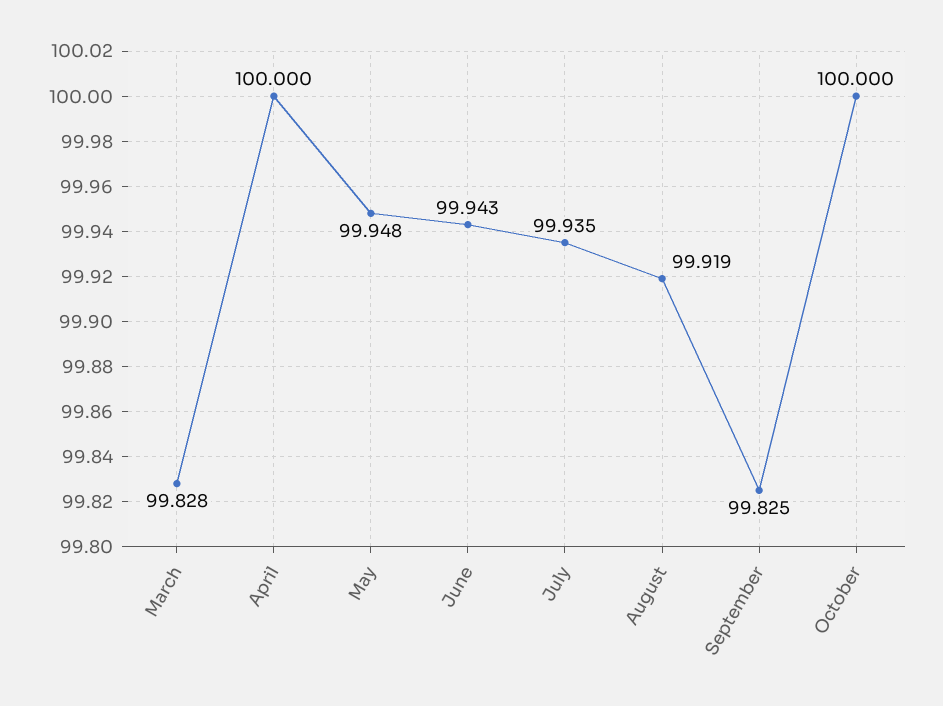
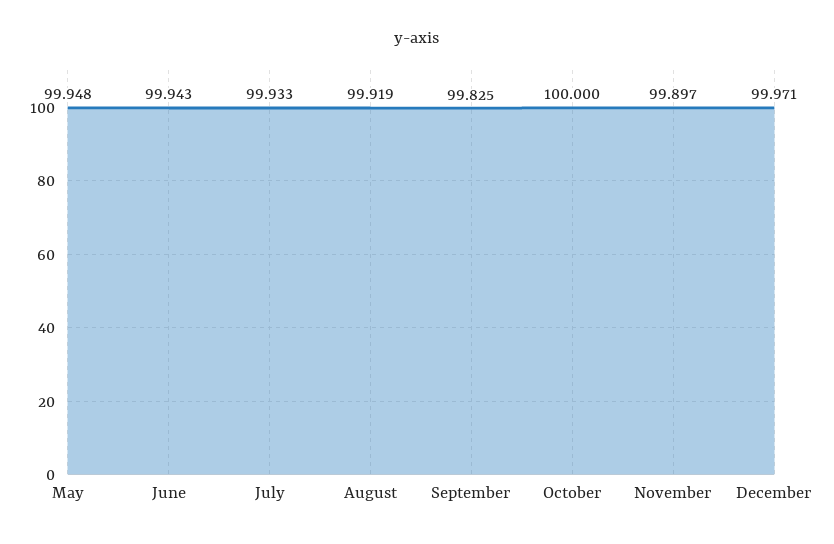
March: 99.828 -> none
April: 100 -> none
July: 99.935 -> 99.933
November: none -> 99.897
December: none -> 99.971

